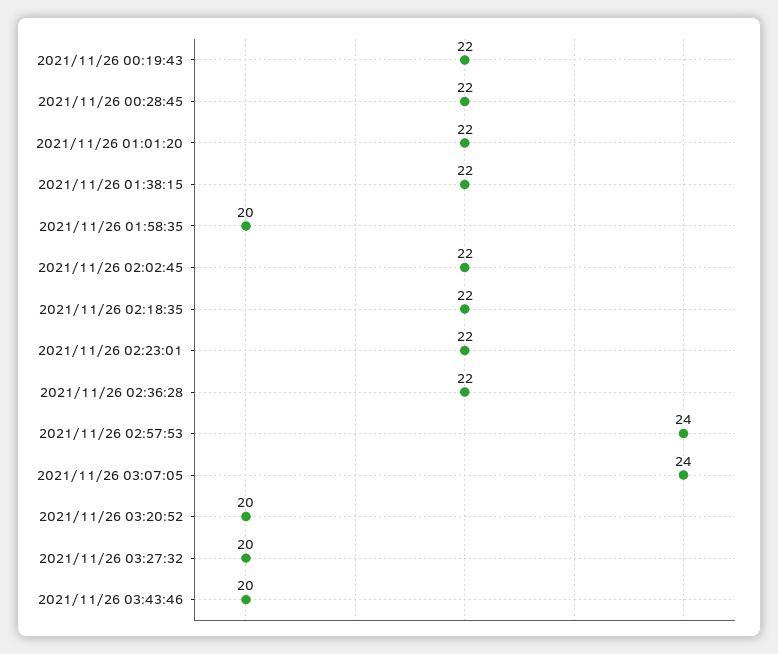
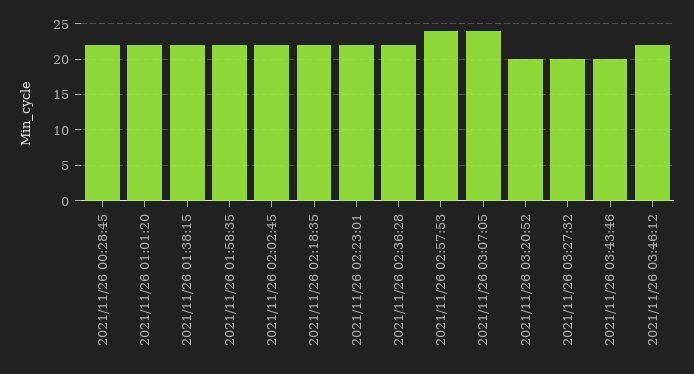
2021/11/26 00:19:43: 22 -> none
2021/11/26 01:58:35: 20 -> 22
2021/11/26 03:46:12: none -> 22

